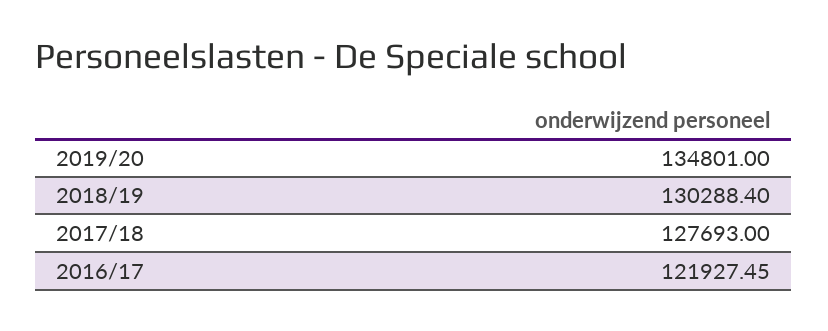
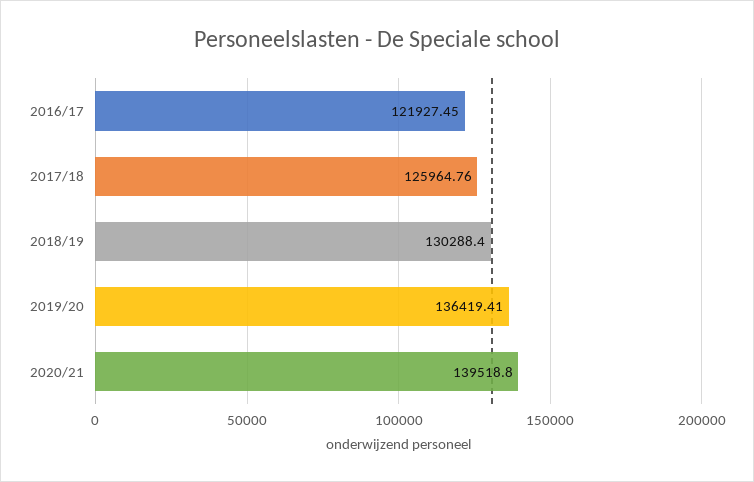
2019/20: 134801 -> 136419.41
2017/18: 127693 -> 125964.76
2020/21: none -> 139518.8

